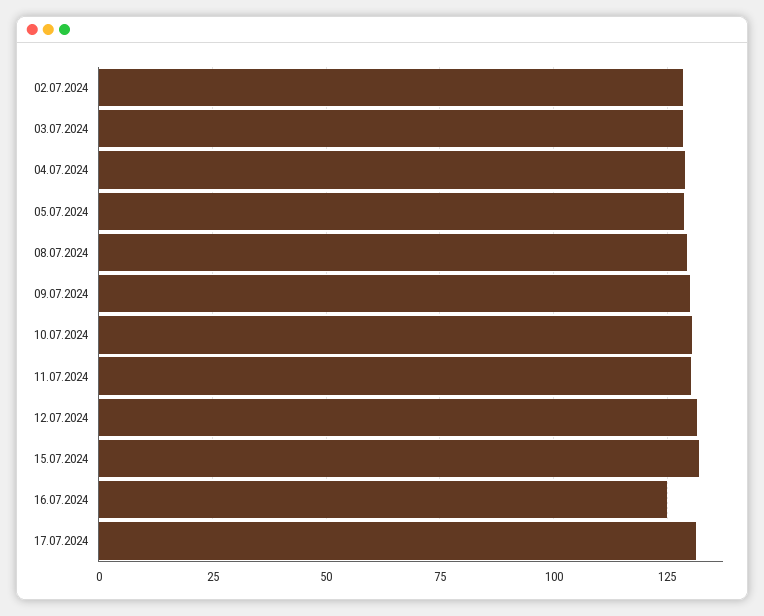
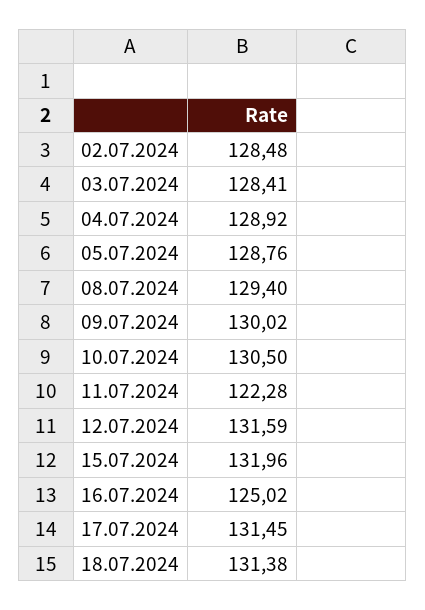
11.07.2024: 130 -> 122.28
18.07.2024: none -> 131.38

